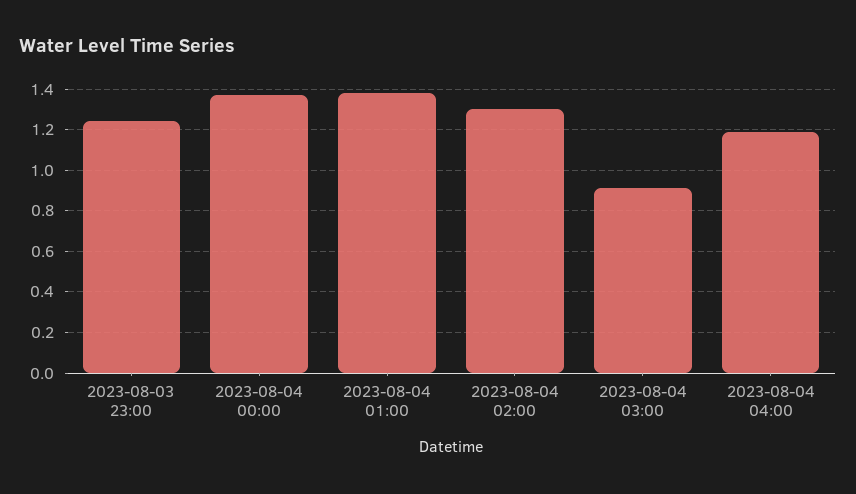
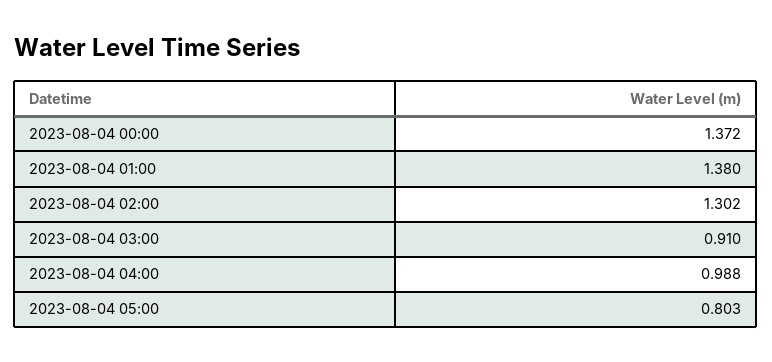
2023-08-03 23:00: 1.25 -> none
2023-08-04 04:00: 1.2 -> 0.988
2023-08-04 05:00: none -> 0.803

